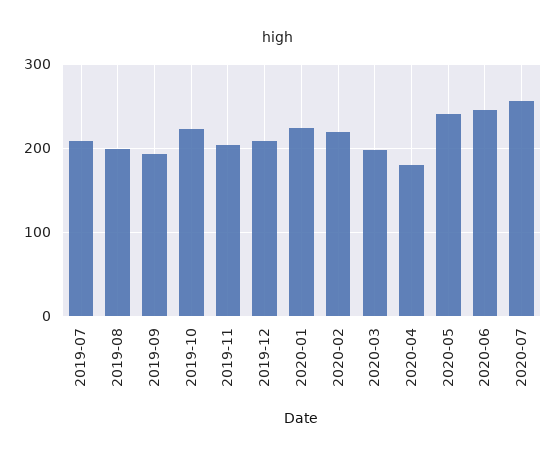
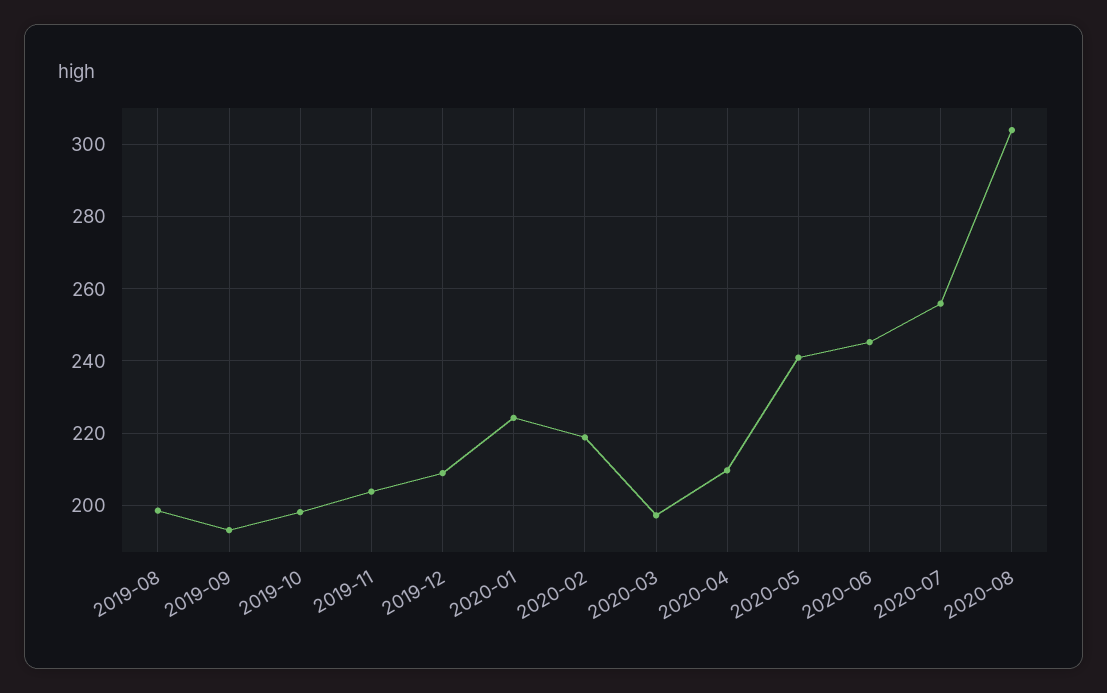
2019-07: 210 -> none
2019-10: 220 -> 198
2020-04: 180 -> 210
2020-08: none -> 304

